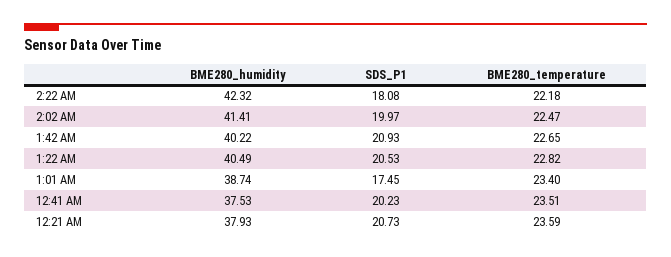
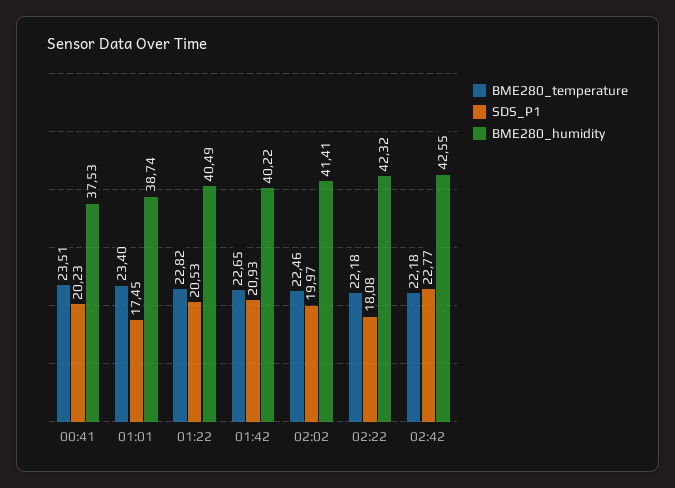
BME280_temperature, 2:02 AM: 22.47 -> 22.46
BME280_humidity, 12:21 AM: 37.93 -> none
SDS_P1, 12:21 AM: 20.73 -> none
BME280_temperature, 12:21 AM: 23.59 -> none
BME280_temperature, 02:42: none -> 22.18
SDS_P1, 02:42: none -> 22.77
BME280_humidity, 02:42: none -> 42.55

